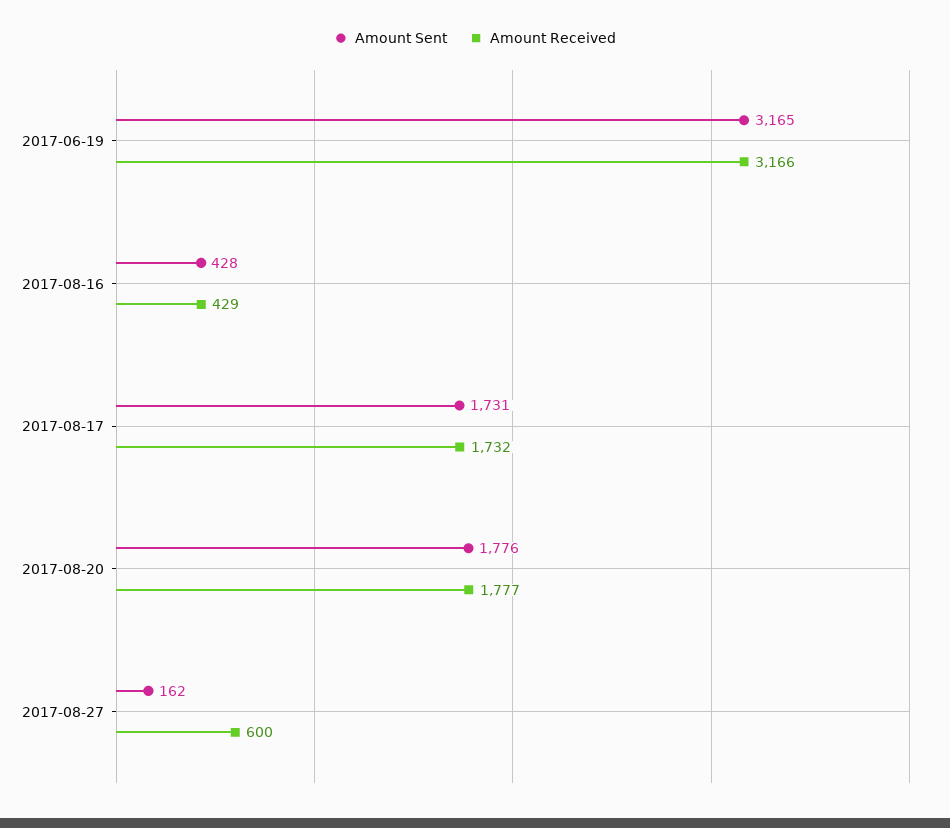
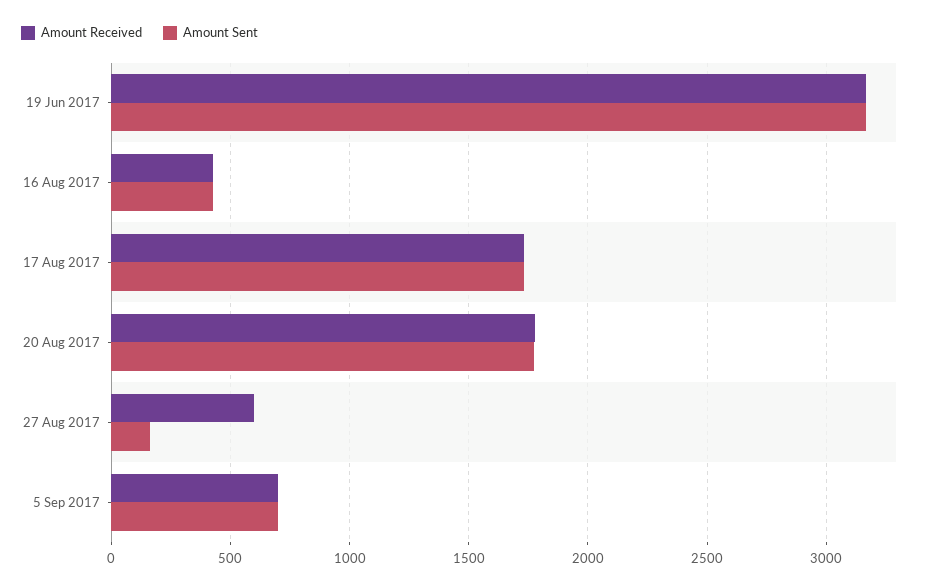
Amount Received, 5 Sep 2017: none -> 700
Amount Sent, 5 Sep 2017: none -> 700

